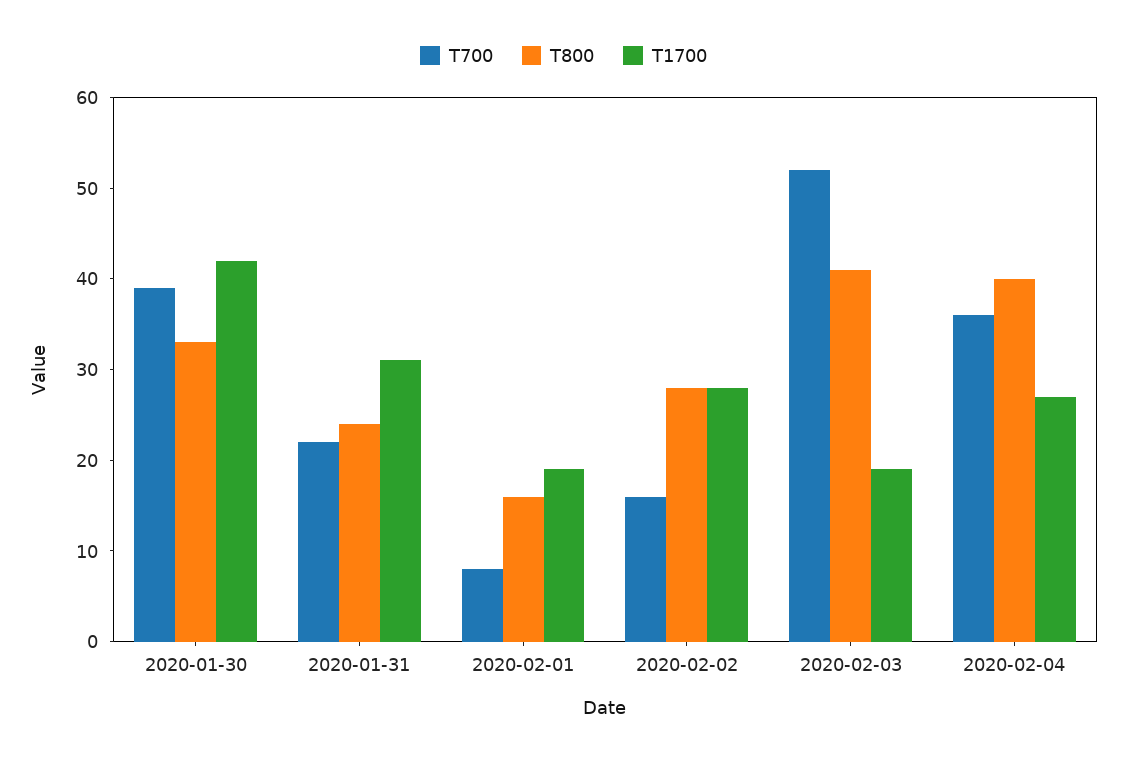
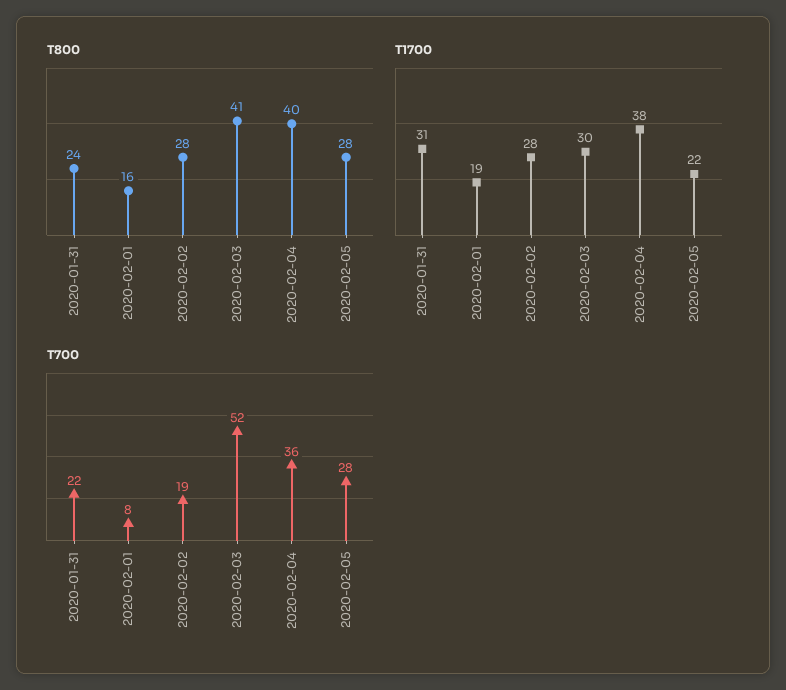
T700, 2020-01-30: 39 -> none
T800, 2020-01-30: 33 -> none
T1700, 2020-01-30: 42 -> none
T700, 2020-02-02: 16 -> 19
T1700, 2020-02-03: 19 -> 30
T1700, 2020-02-04: 27 -> 38
T800, 2020-02-05: none -> 28
T1700, 2020-02-05: none -> 22
T700, 2020-02-05: none -> 28

